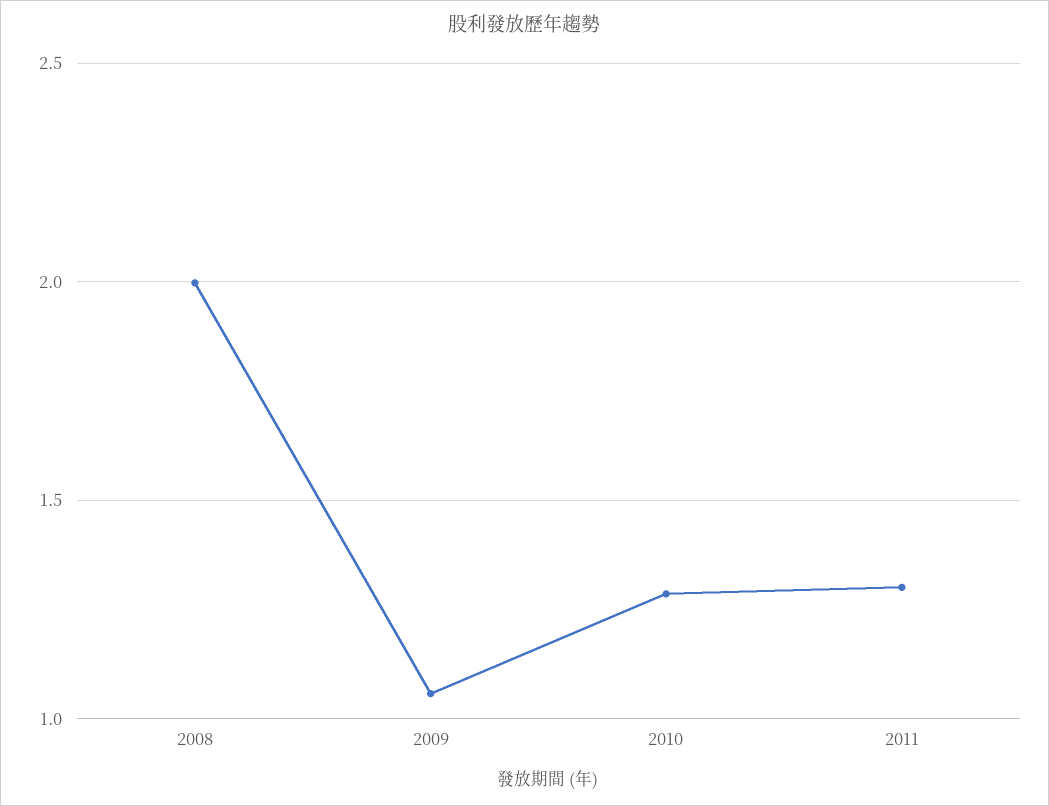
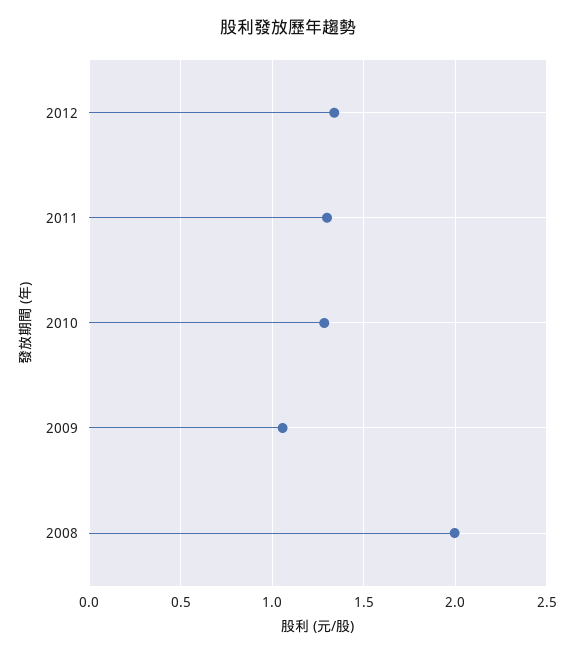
2012: none -> 1.35

